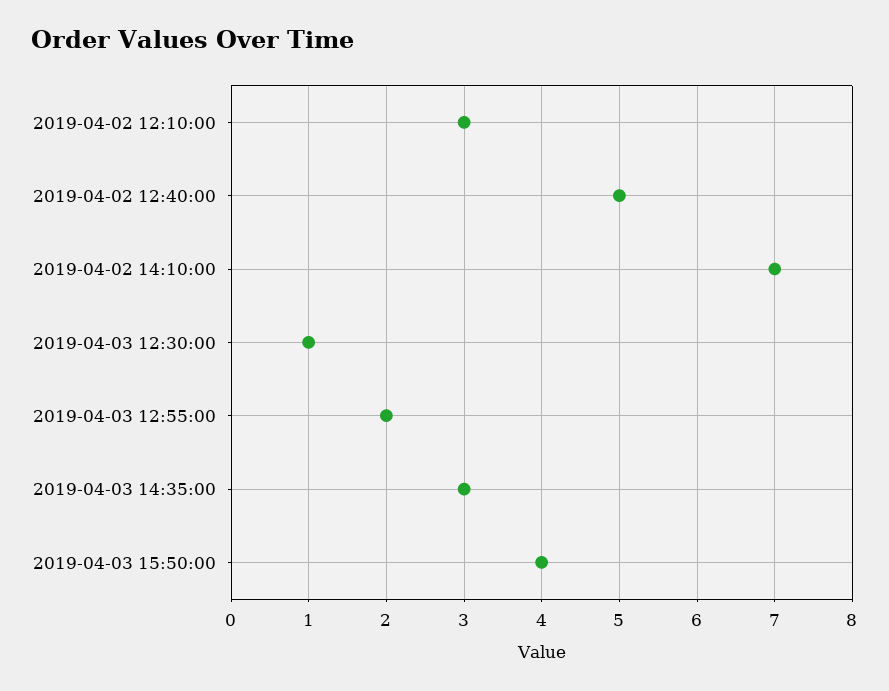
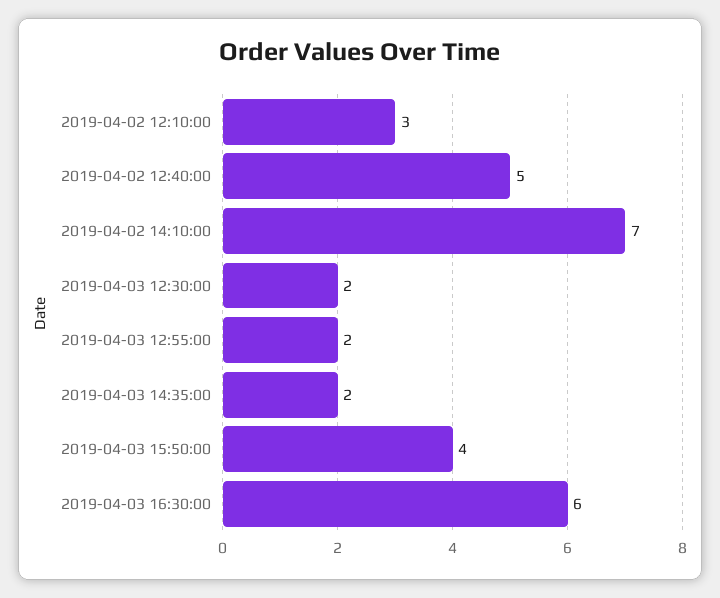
2019-04-03 12:30:00: 1 -> 2
2019-04-03 14:35:00: 3 -> 2
2019-04-03 16:30:00: none -> 6

